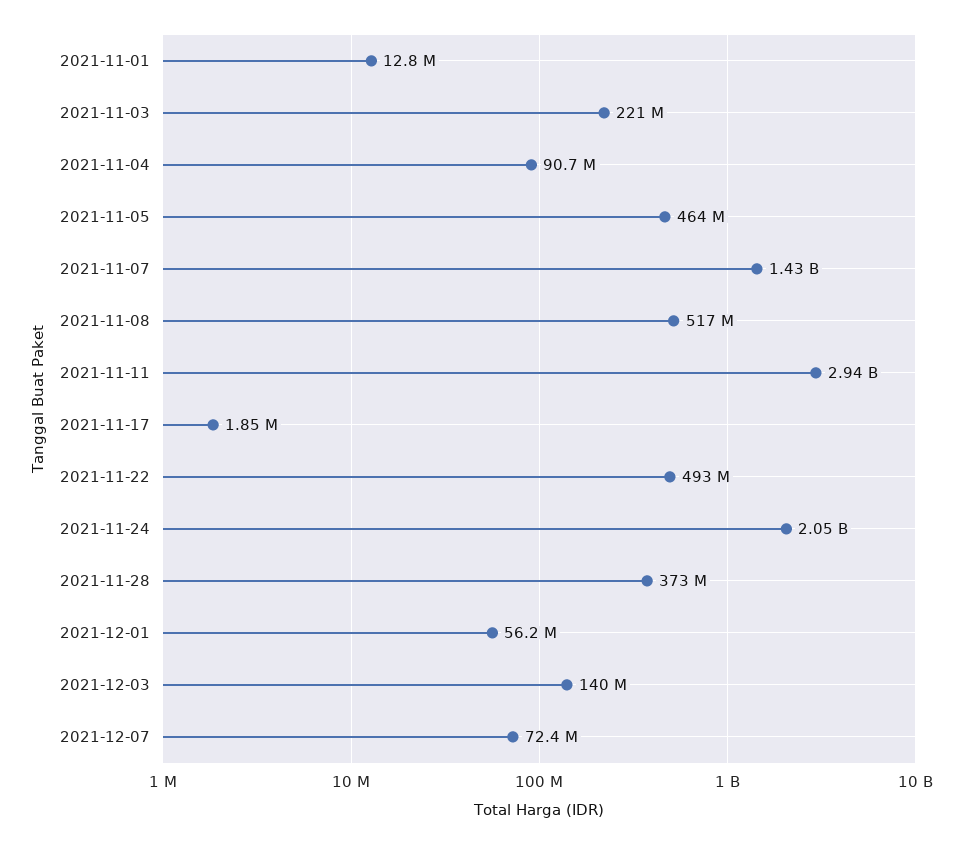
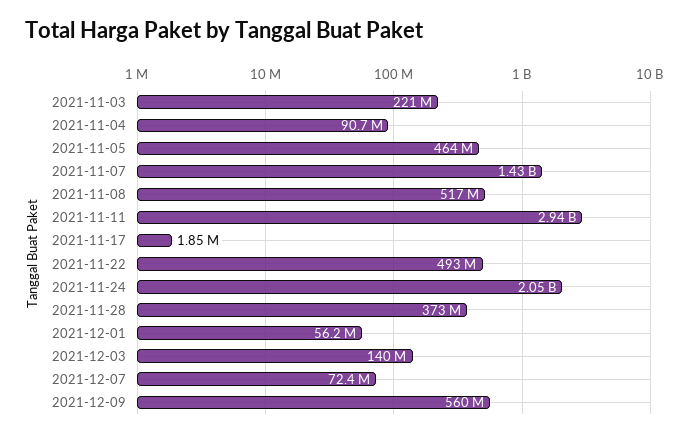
2021-11-01: 12800000 -> none
2021-12-09: none -> 560000000

